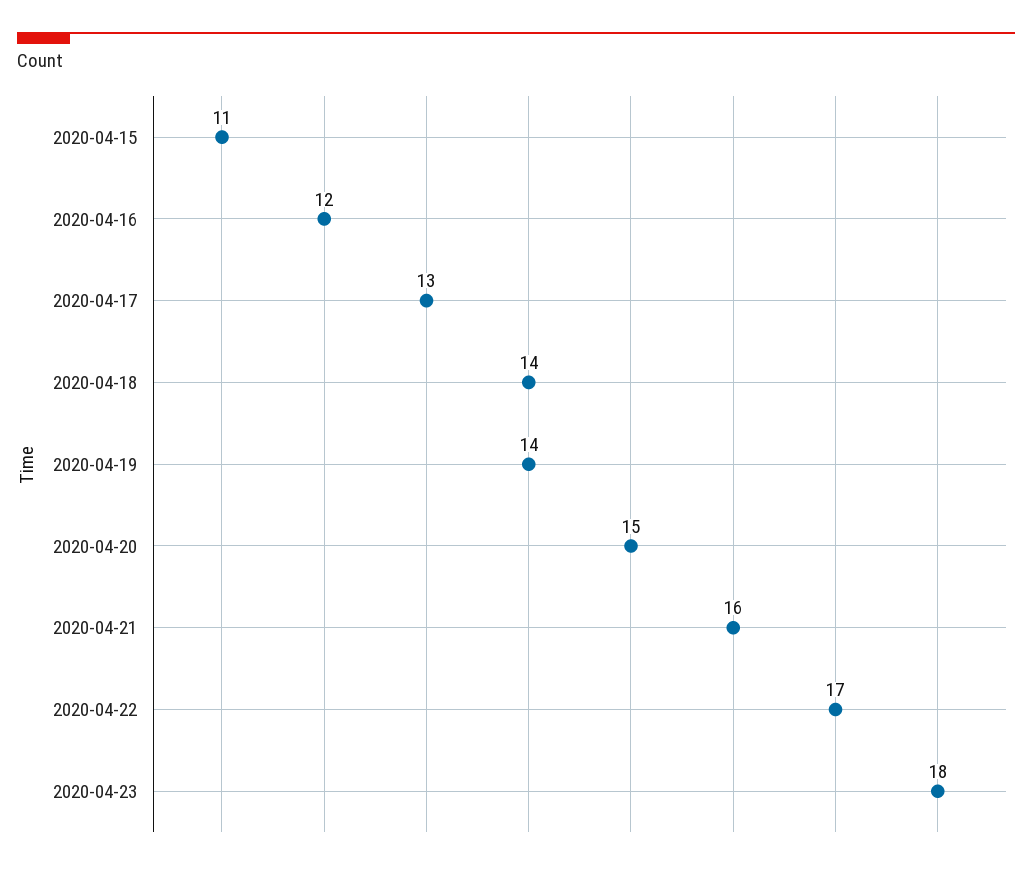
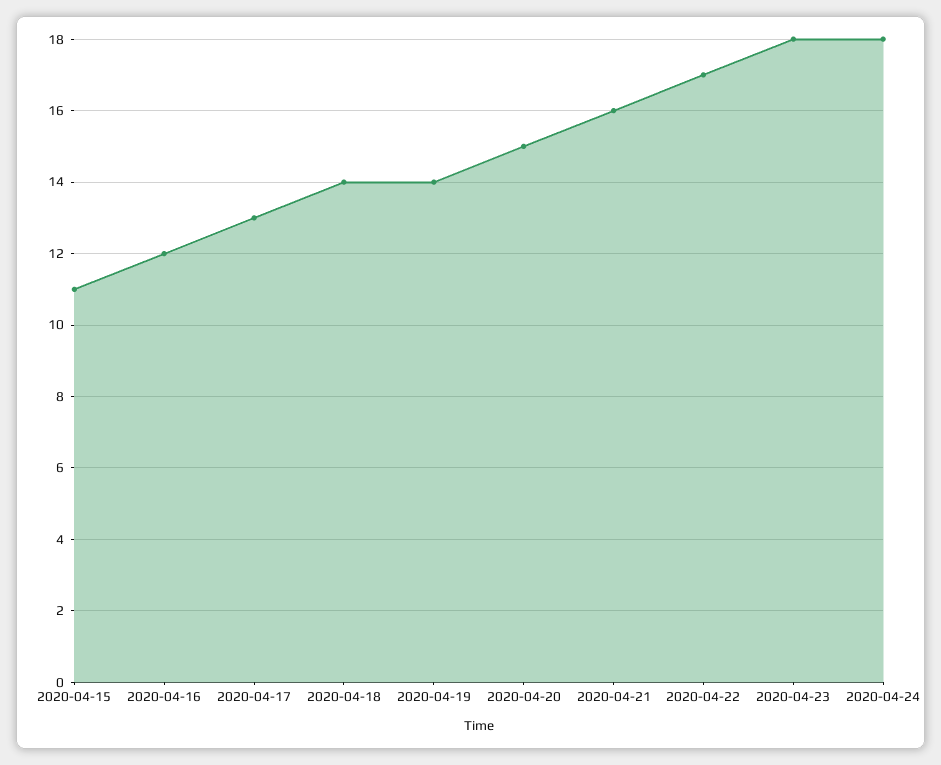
2020-04-24: none -> 18

